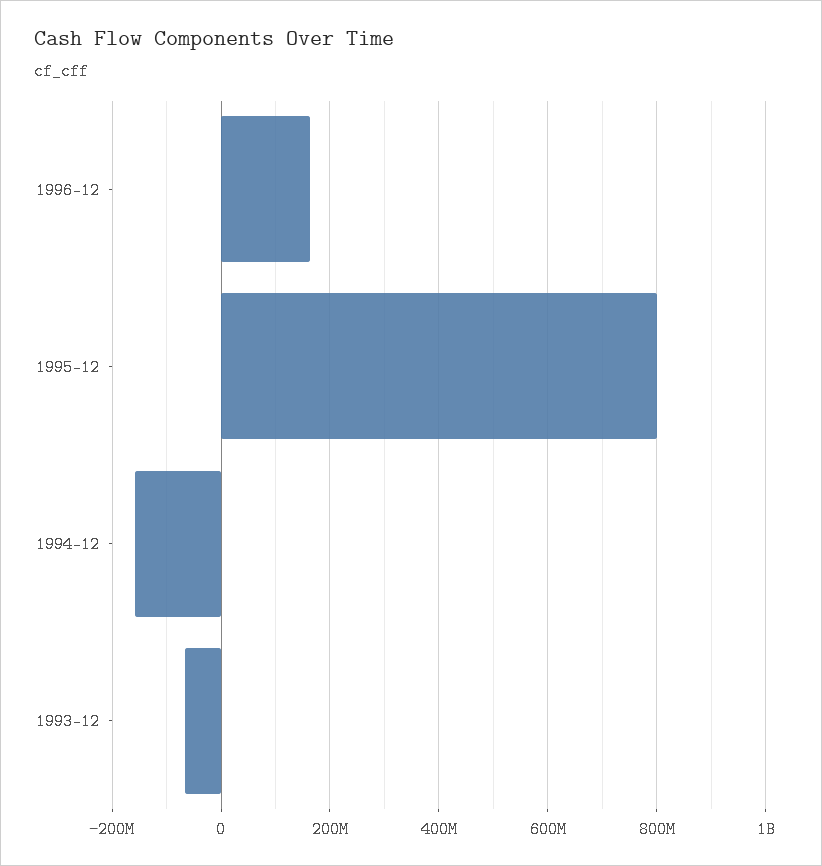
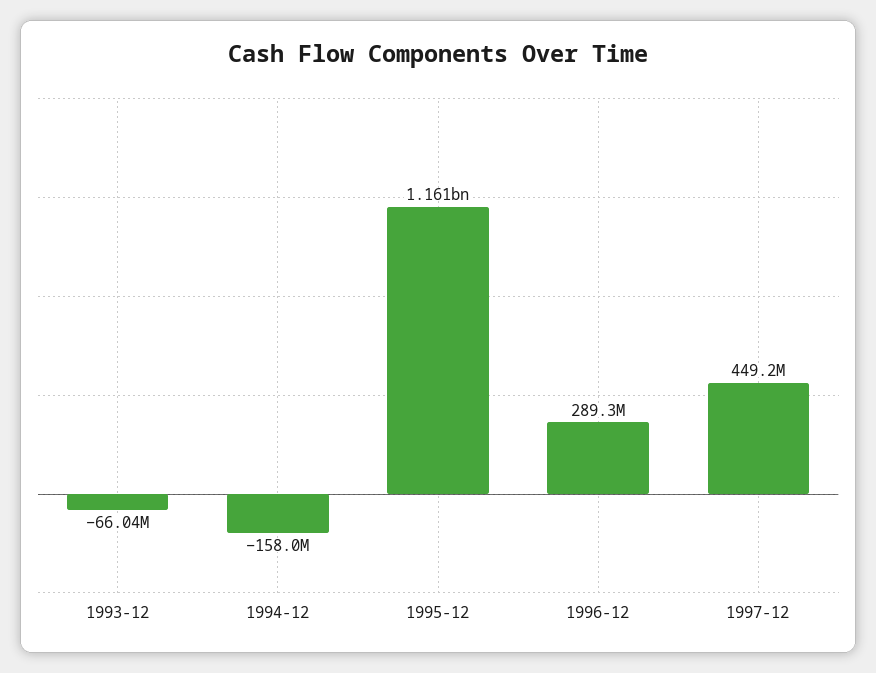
1996-12: 160000000 -> 289300000
1995-12: 800000000 -> 1161000000
1997-12: none -> 449200000

